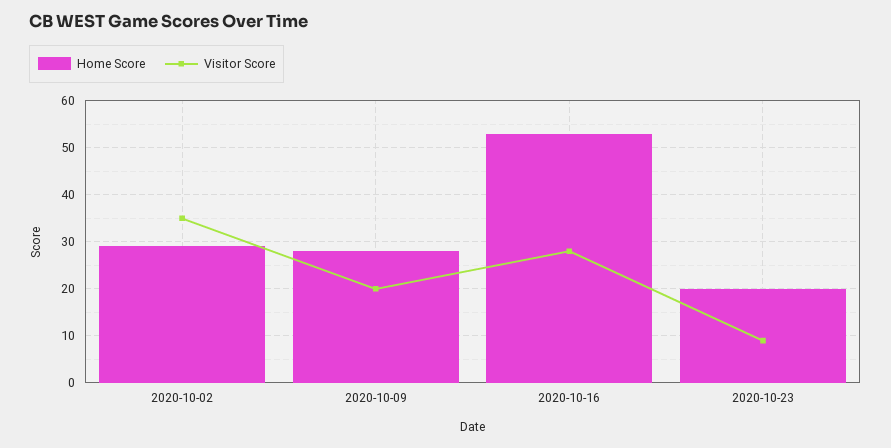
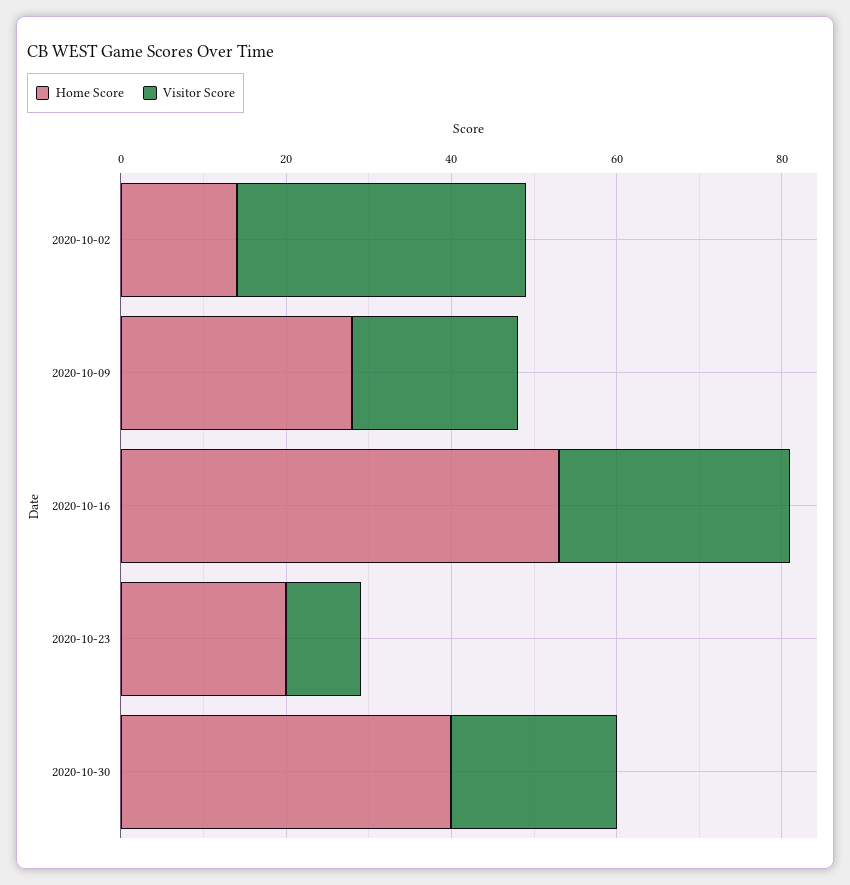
Home Score, 2020-10-02: 30 -> 15
Home Score, 2020-10-30: none -> 40
Visitor Score, 2020-10-30: none -> 20

